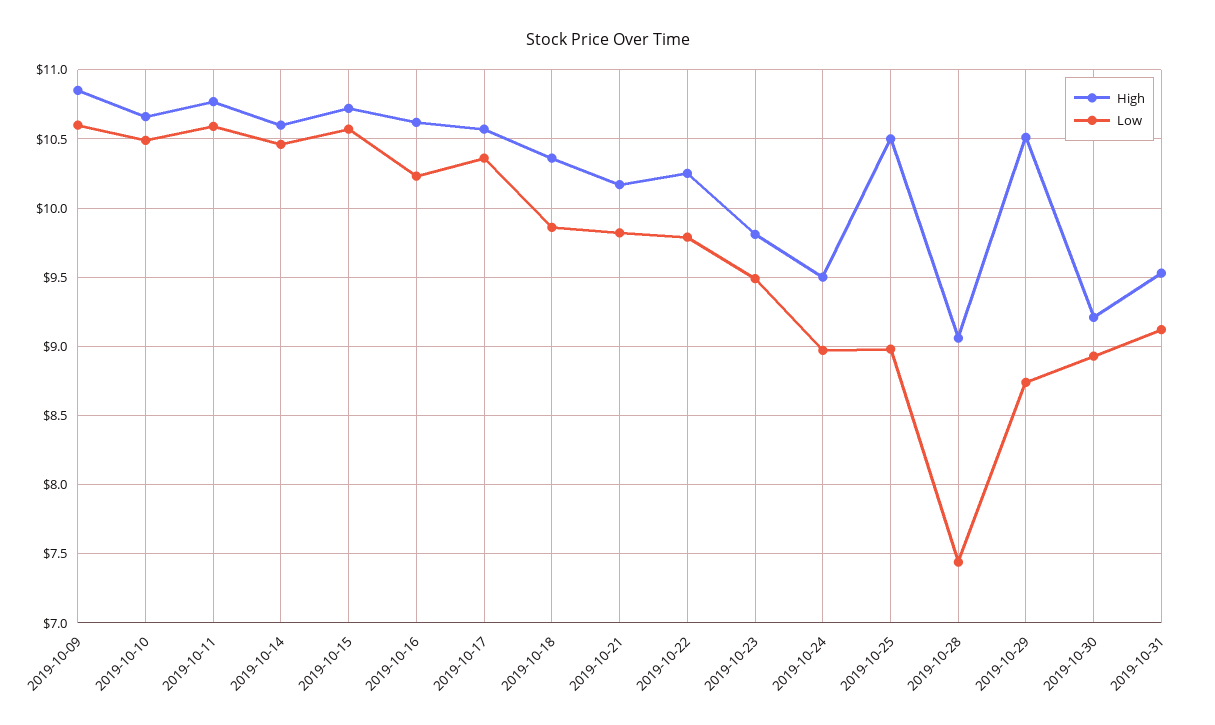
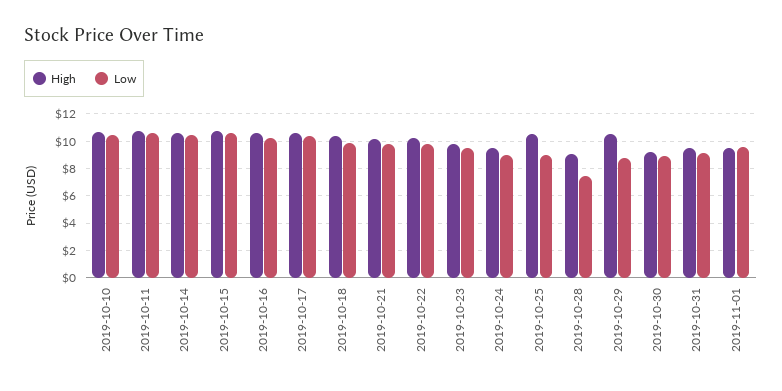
High, 2019-10-09: 10.85 -> none
Low, 2019-10-09: 10.6 -> none
High, 2019-11-01: none -> 9.5
Low, 2019-11-01: none -> 9.5

